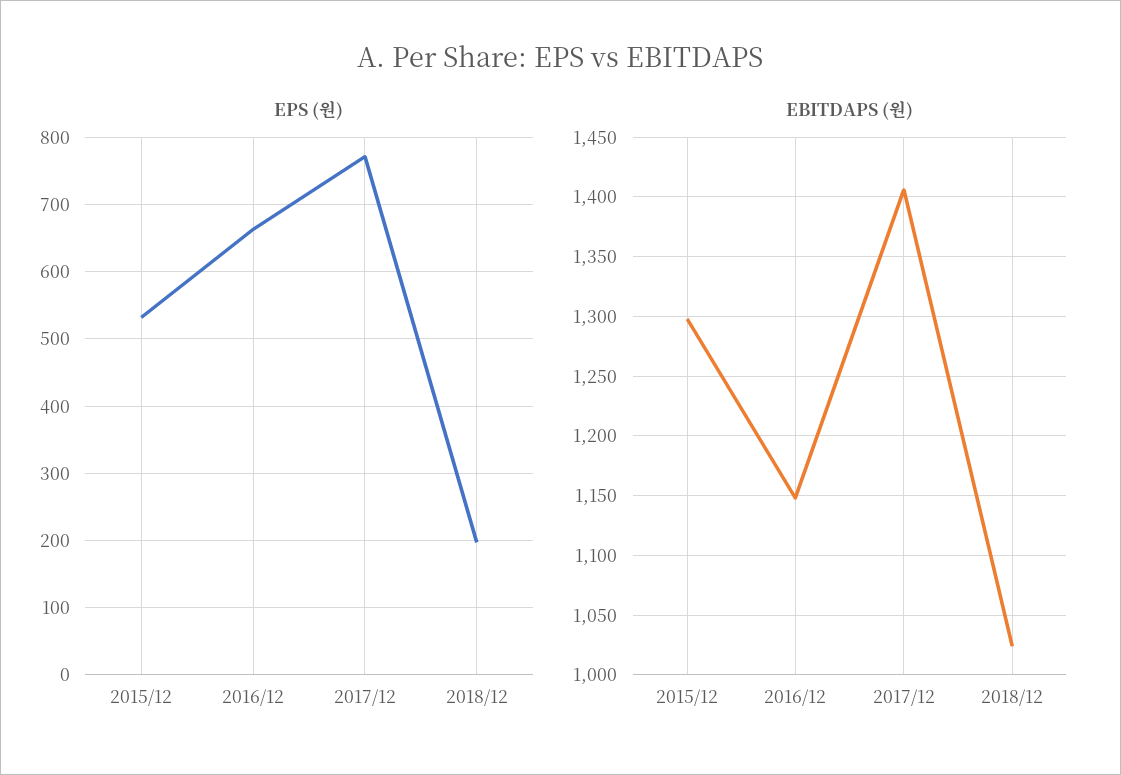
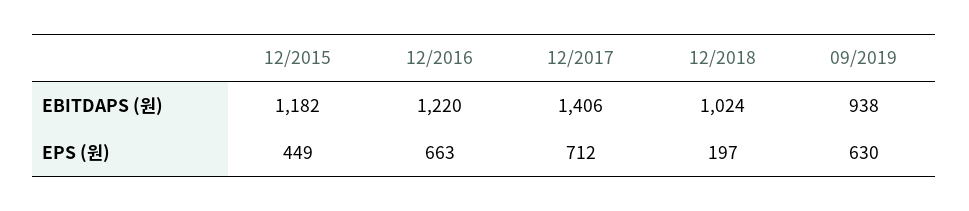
EPS (원), 2015/12: 530 -> 449
EPS (원), 2017/12: 770 -> 712
EBITDAPS (원), 2015/12: 1300 -> 1182
EBITDAPS (원), 2016/12: 1150 -> 1220
EBITDAPS (원), 09/2019: none -> 938
EPS (원), 09/2019: none -> 630

